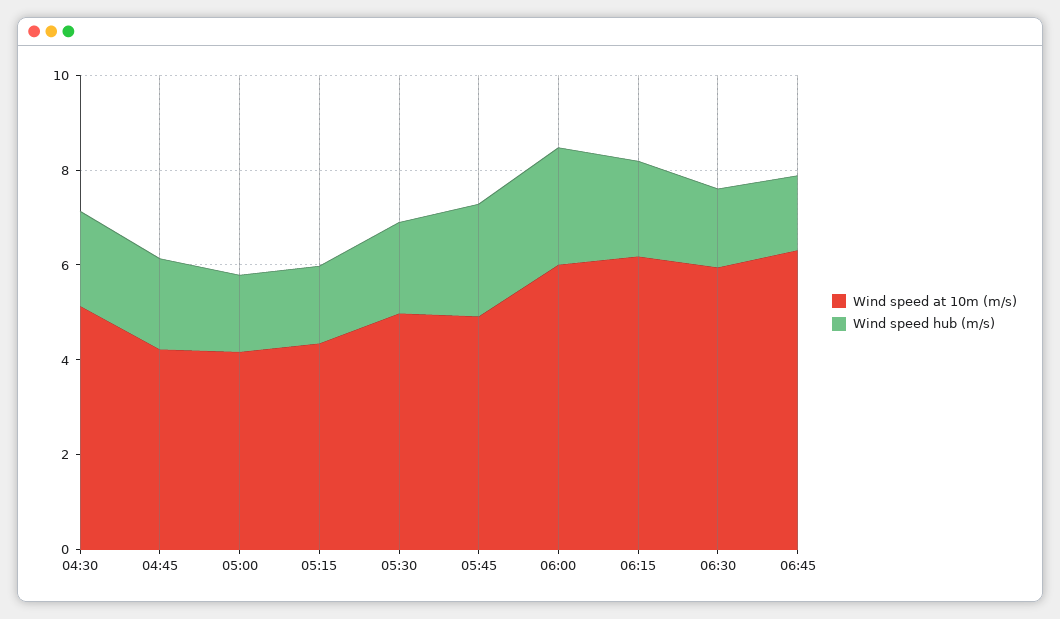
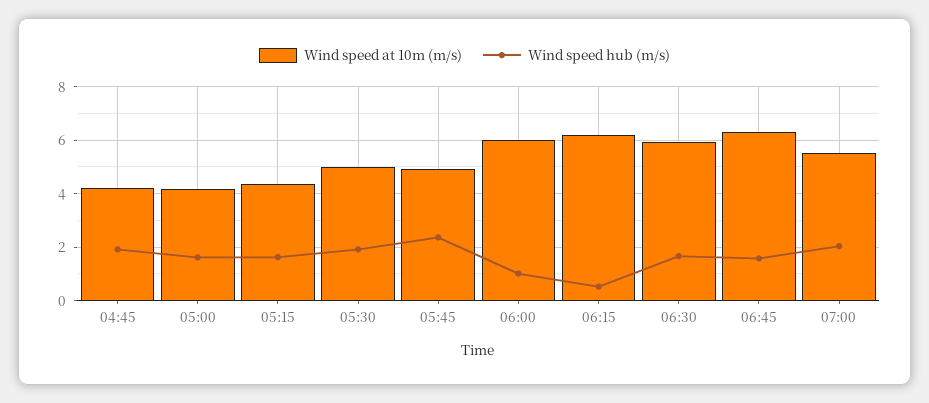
Wind speed at 10m (m/s), 04:30: 5 -> none
Wind speed hub (m/s), 04:30: 2 -> none
Wind speed hub (m/s), 06:00: 2.5 -> 1
Wind speed hub (m/s), 06:15: 2 -> 0.5
Wind speed at 10m (m/s), 07:00: none -> 5.5
Wind speed hub (m/s), 07:00: none -> 2

